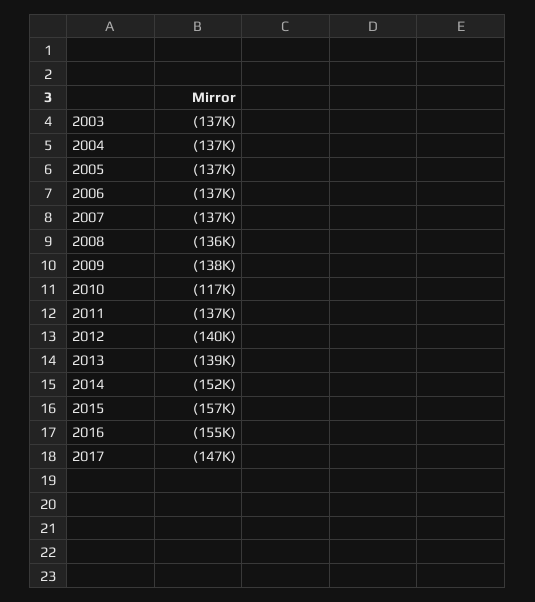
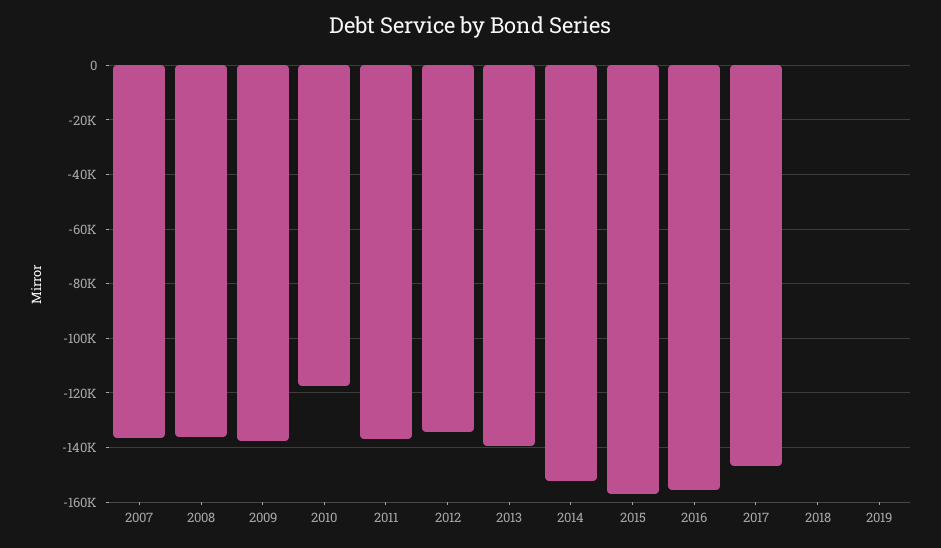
2003: -137000 -> none
2004: -137000 -> none
2005: -137000 -> none
2006: -137000 -> none
2012: -140000 -> -135000
2018: none -> 0
2019: none -> 0

